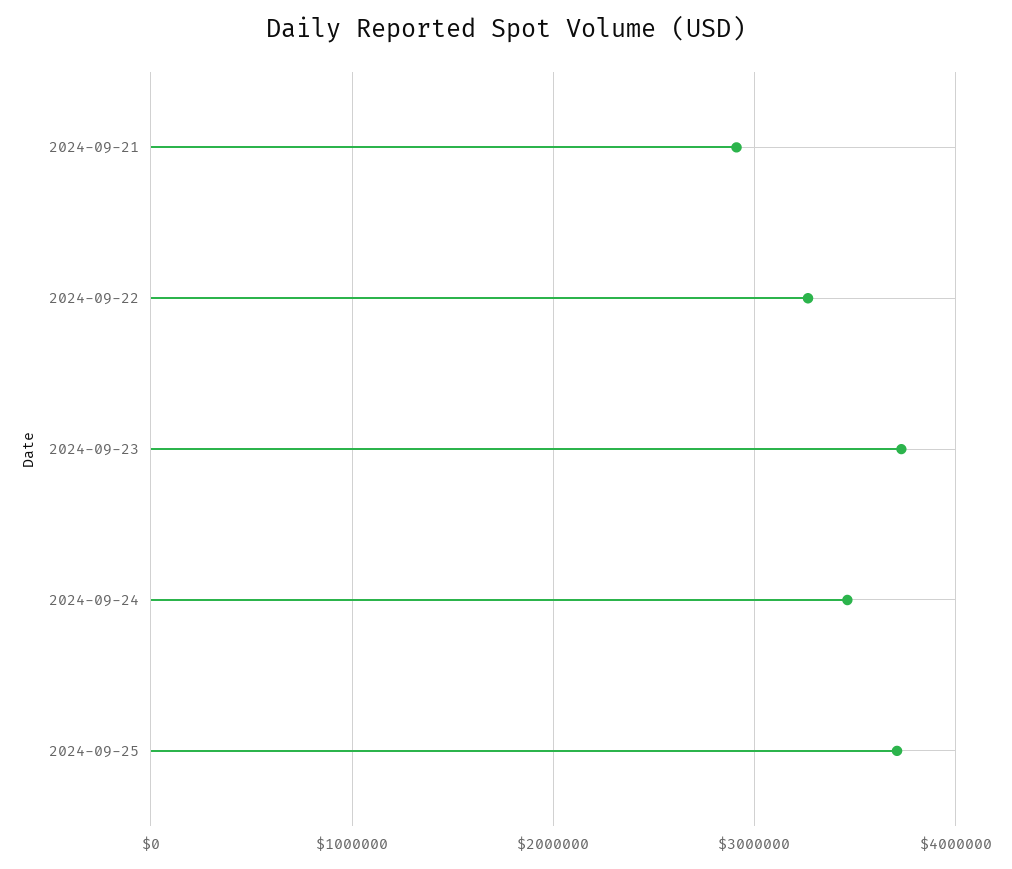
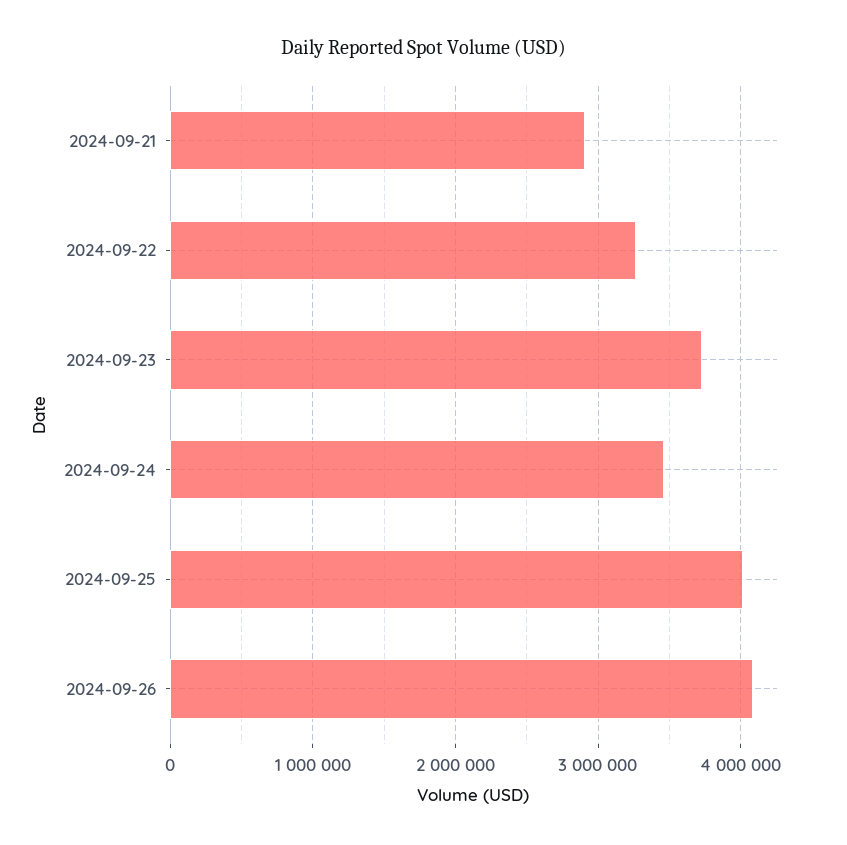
2024-09-25: 3700000 -> 4000000
2024-09-26: none -> 4100000

